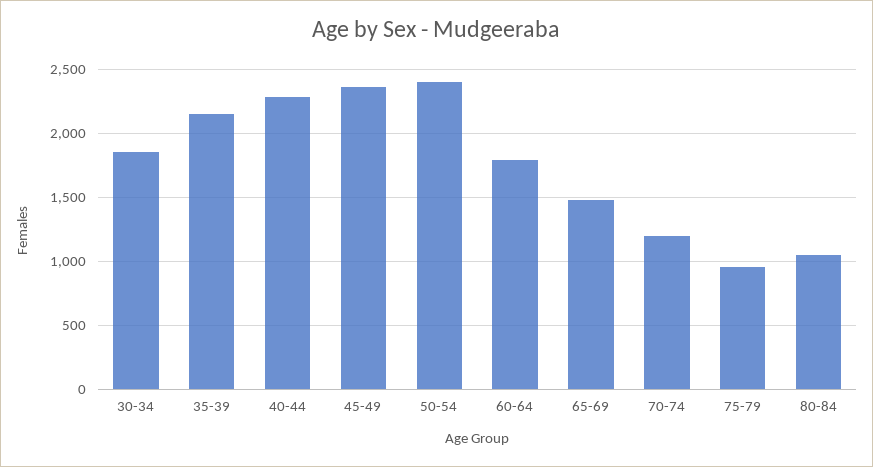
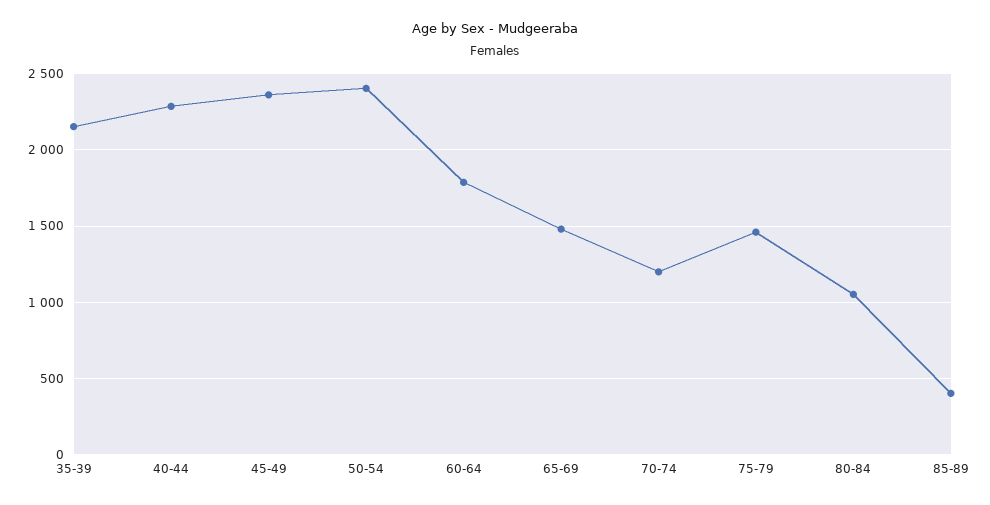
30-34: 1850 -> none
75-79: 950 -> 1450
85-89: none -> 400

